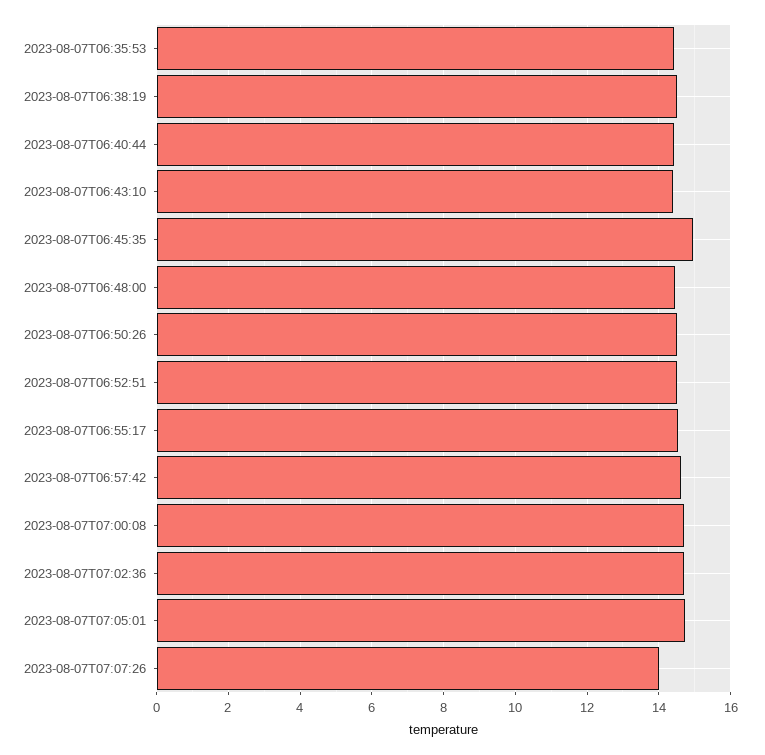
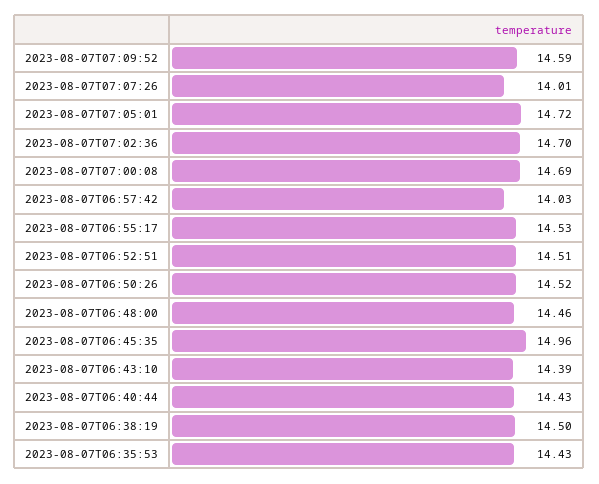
2023-08-07T06:57:42: 14.6 -> 14.03
2023-08-07T07:09:52: none -> 14.59

